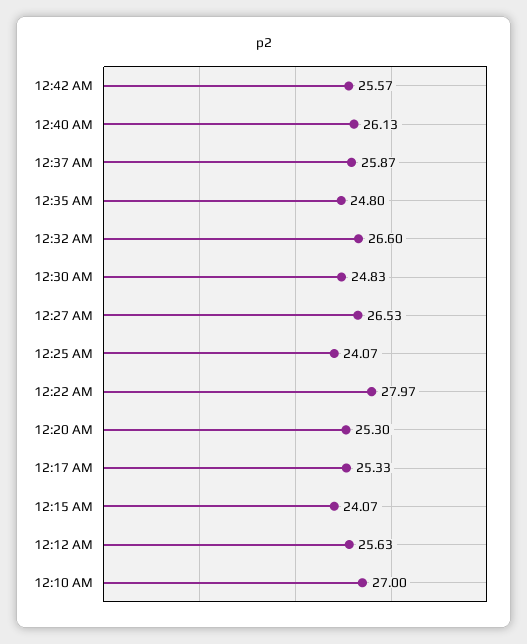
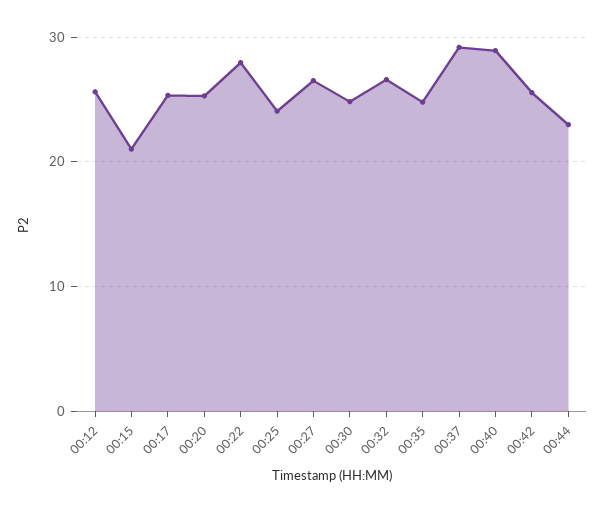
12:40 AM: 26.13 -> 29
12:37 AM: 25.87 -> 29
12:15 AM: 24.07 -> 21
12:10 AM: 27 -> none
00:44: none -> 23

